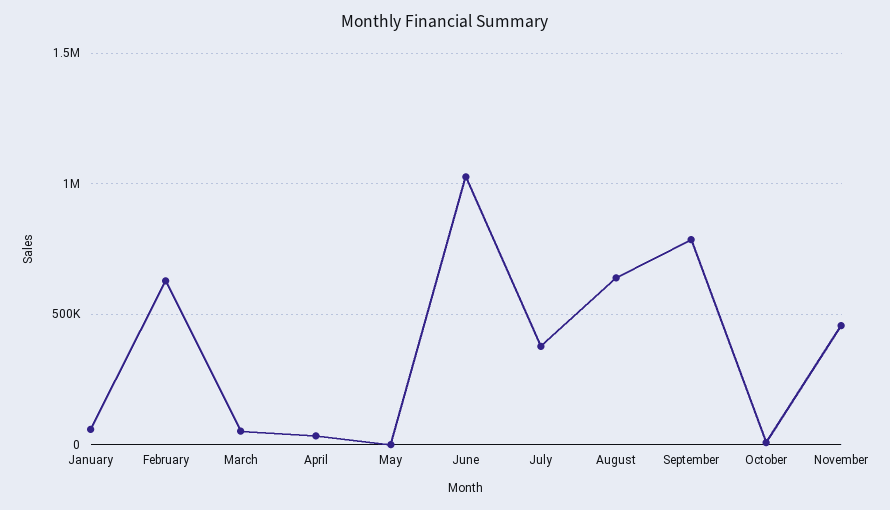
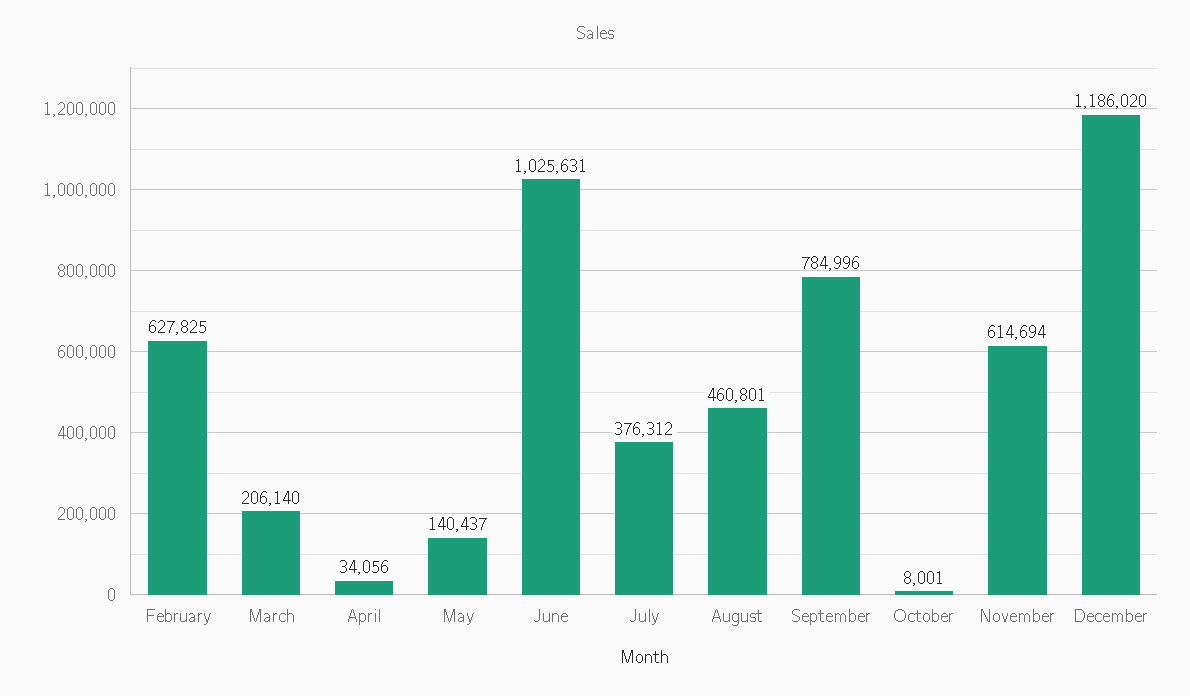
January: 50000 -> none
March: 50000 -> 206140
May: 0 -> 140437
August: 650000 -> 460801
November: 450000 -> 614694
December: none -> 1186020

